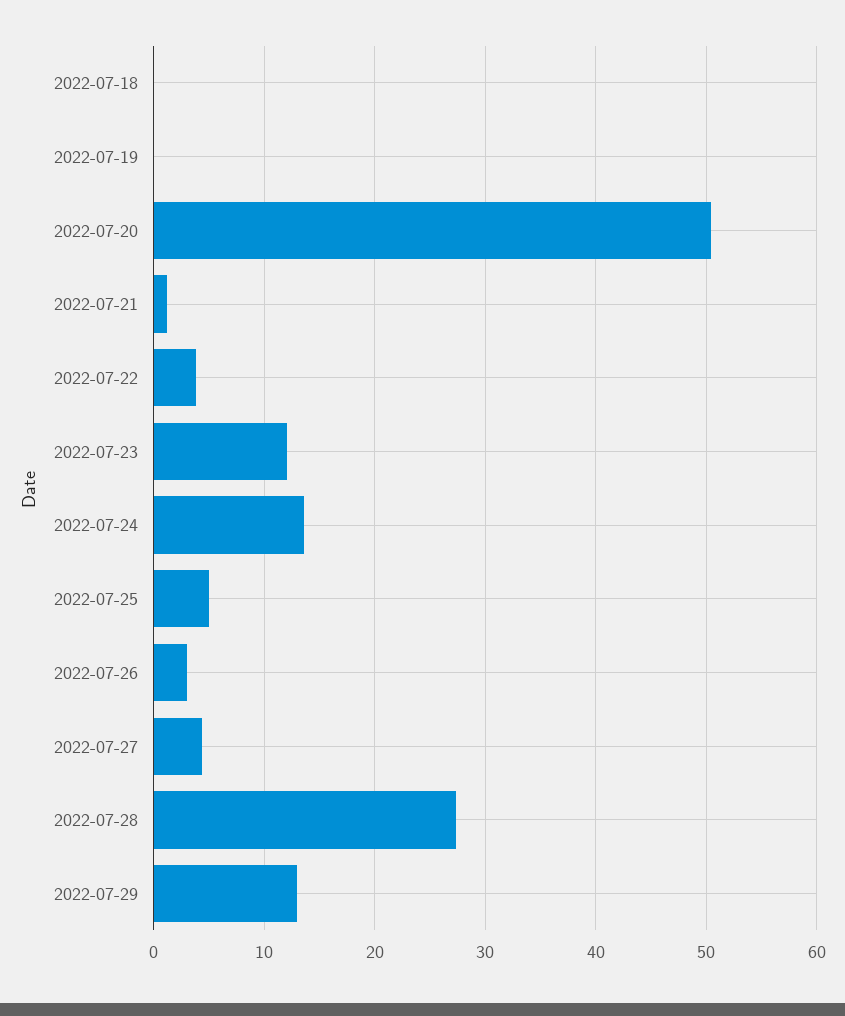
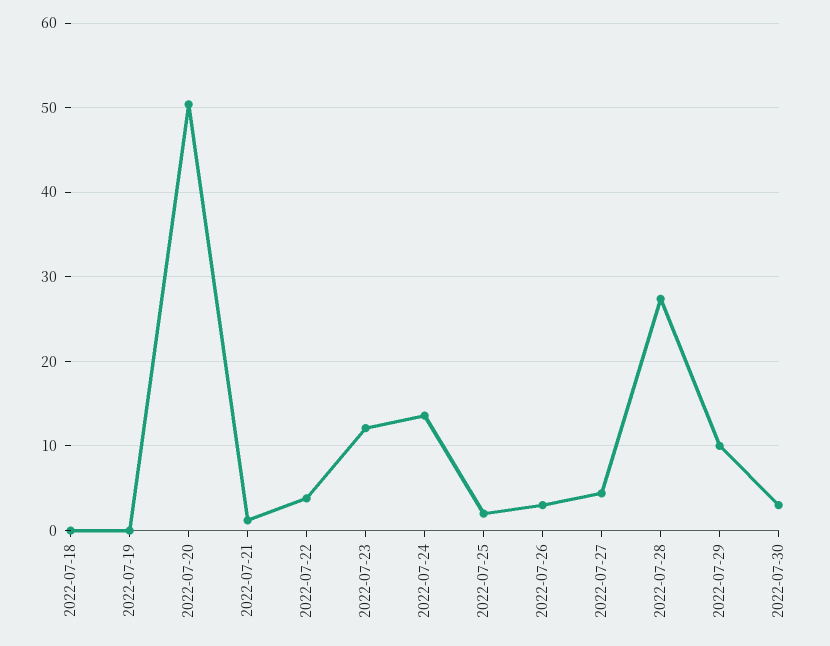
2022-07-25: 5 -> 2
2022-07-29: 13 -> 10
2022-07-30: none -> 3

